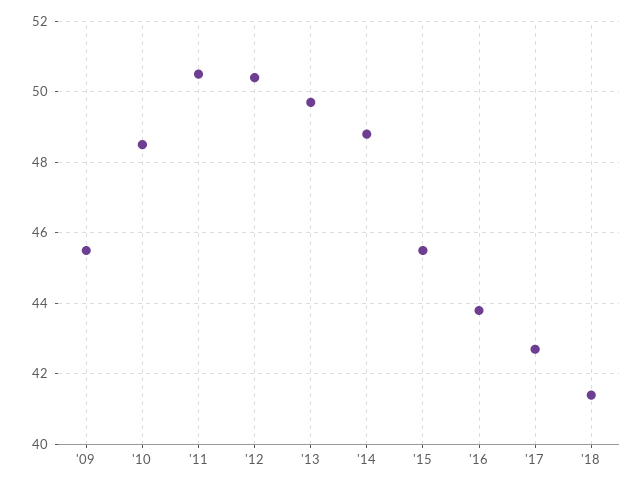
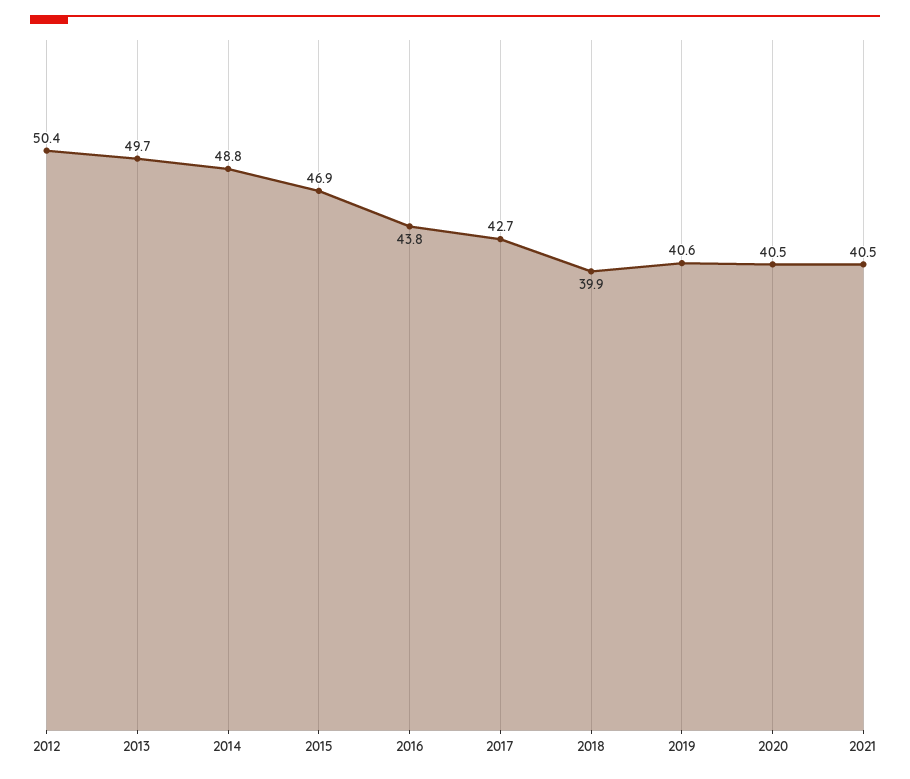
'09: 45.5 -> none
'10: 48.5 -> none
'11: 50.5 -> none
'15: 45.5 -> 46.9
'18: 41.5 -> 39.9
2019: none -> 40.6
2020: none -> 40.5
2021: none -> 40.5

